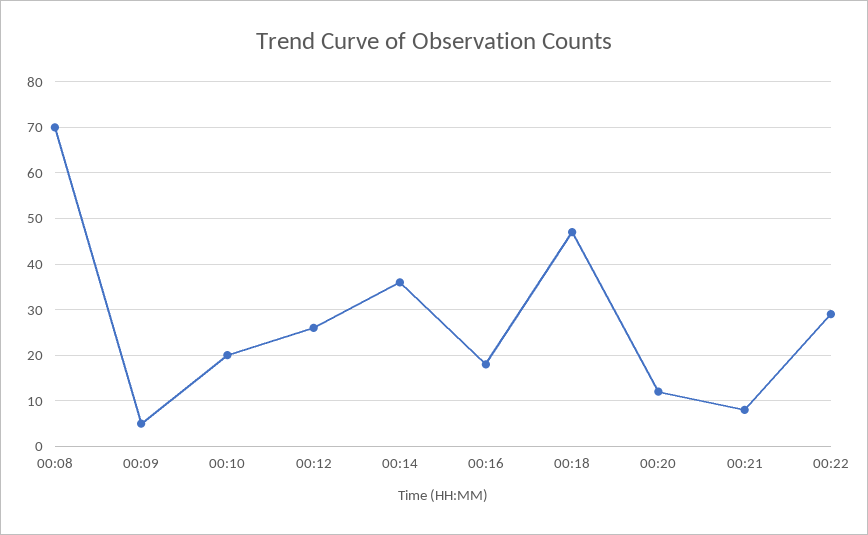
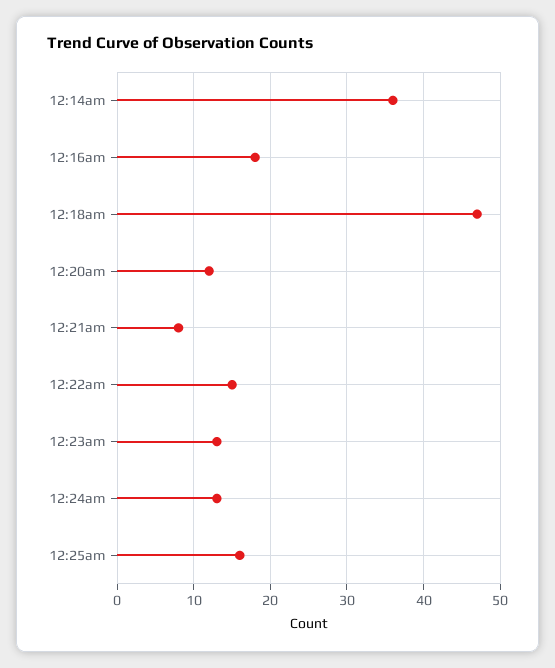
00:08: 70 -> none
00:09: 5 -> none
00:10: 20 -> none
00:12: 25 -> none
00:22: 30 -> 15
12:23am: none -> 13
12:24am: none -> 13
12:25am: none -> 16

